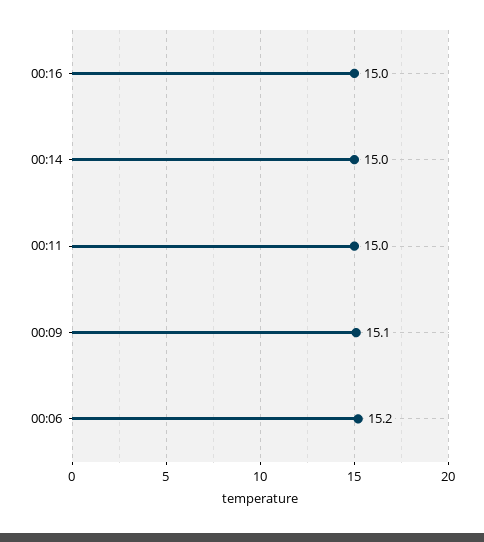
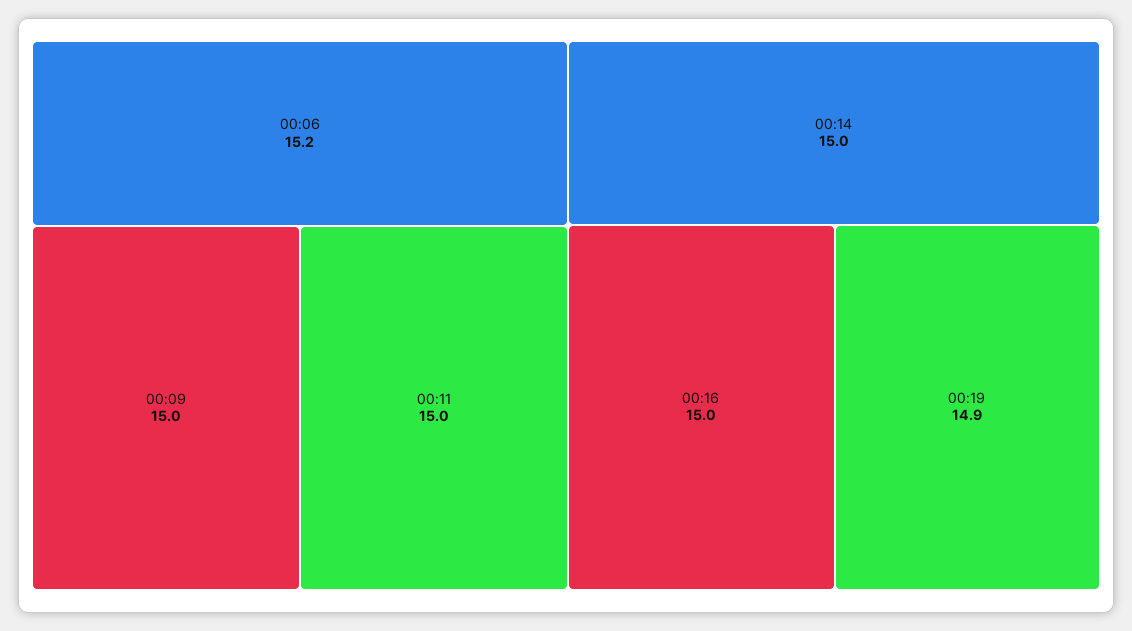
00:09: 15.1 -> 15
00:19: none -> 14.9

